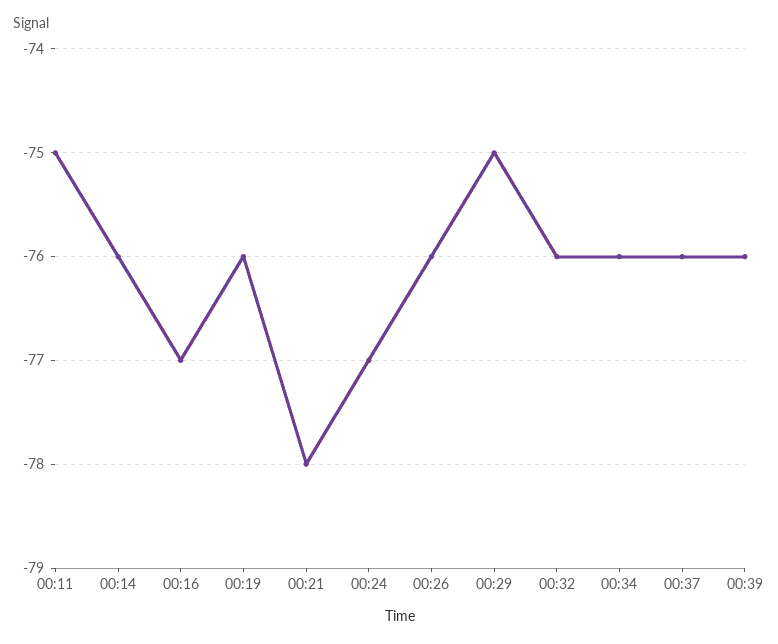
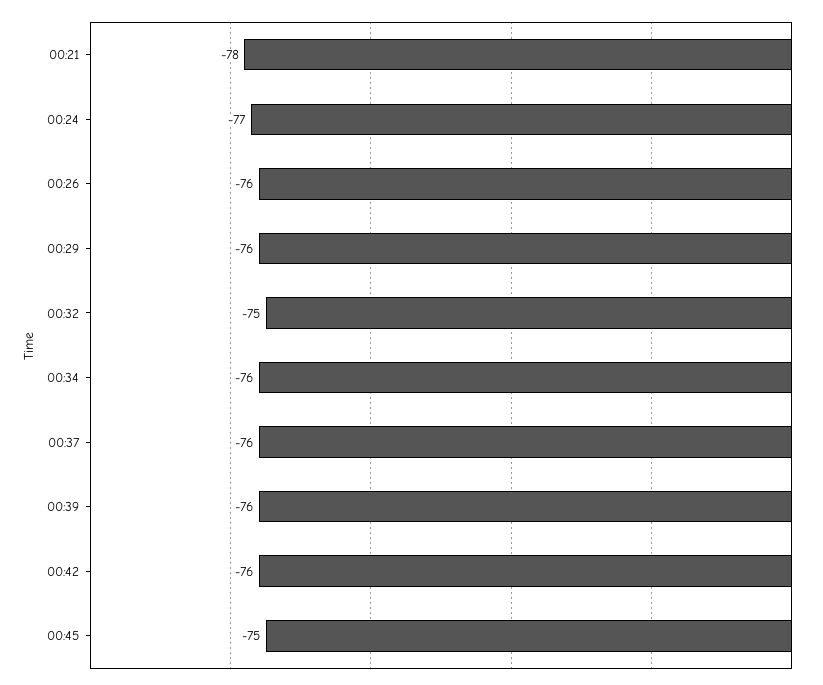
00:11: -75 -> none
00:14: -76 -> none
00:16: -77 -> none
00:19: -76 -> none
00:29: -75 -> -76
00:32: -76 -> -75
00:42: none -> -76
00:45: none -> -75

